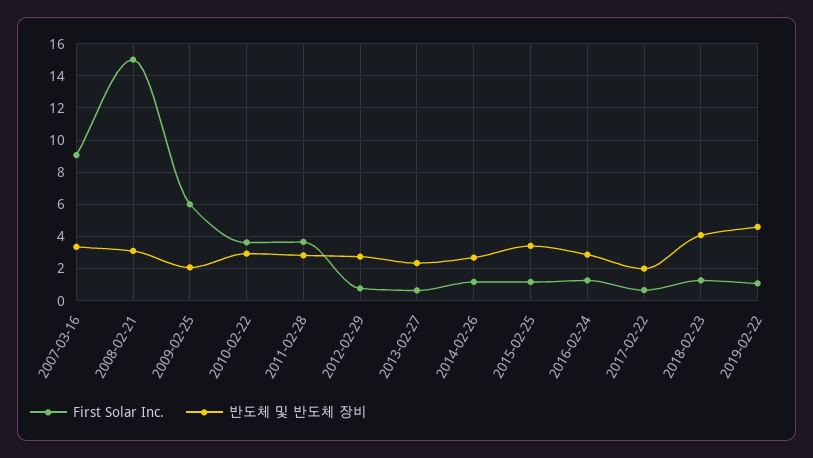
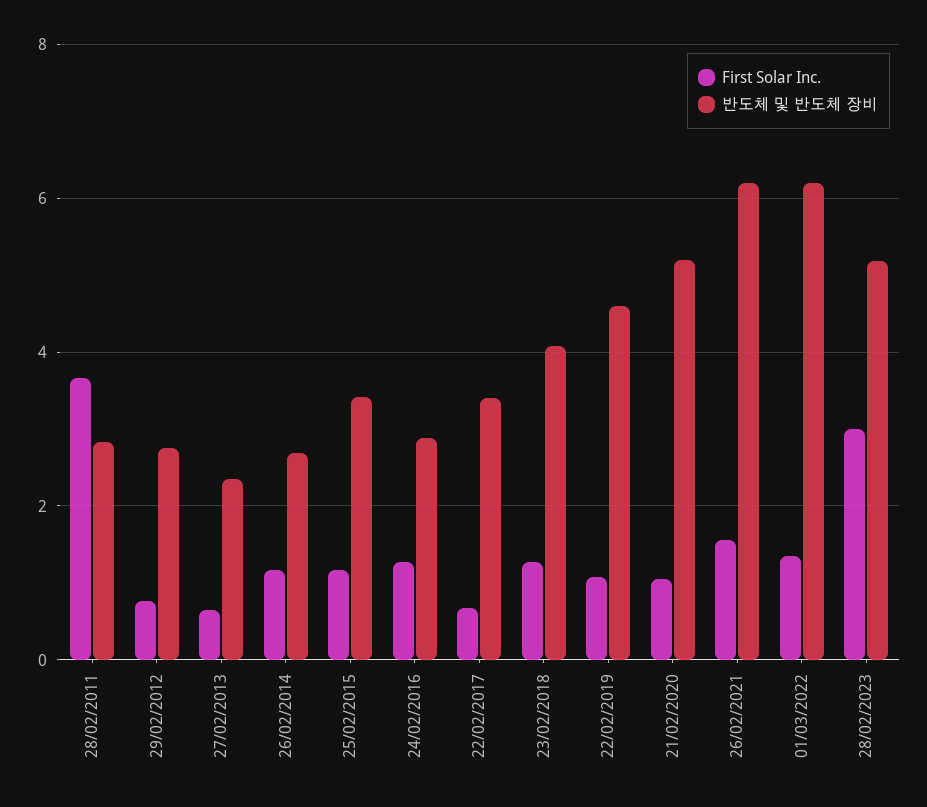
First Solar Inc., 2007-03-16: 9 -> none
반도체 및 반도체 장비, 2007-03-16: 3.5 -> none
First Solar Inc., 2008-02-21: 15 -> none
반도체 및 반도체 장비, 2008-02-21: 3 -> none
First Solar Inc., 2009-02-25: 6 -> none
반도체 및 반도체 장비, 2009-02-25: 2 -> none
First Solar Inc., 2010-02-22: 3.5 -> none
반도체 및 반도체 장비, 2010-02-22: 3 -> none
반도체 및 반도체 장비, 2017-02-22: 2 -> 3.4
First Solar Inc., 21/02/2020: none -> 1
반도체 및 반도체 장비, 21/02/2020: none -> 5.2
First Solar Inc., 26/02/2021: none -> 1.6
반도체 및 반도체 장비, 26/02/2021: none -> 6.2
First Solar Inc., 01/03/2022: none -> 1.4
반도체 및 반도체 장비, 01/03/2022: none -> 6.2
First Solar Inc., 28/02/2023: none -> 3
반도체 및 반도체 장비, 28/02/2023: none -> 5.2

